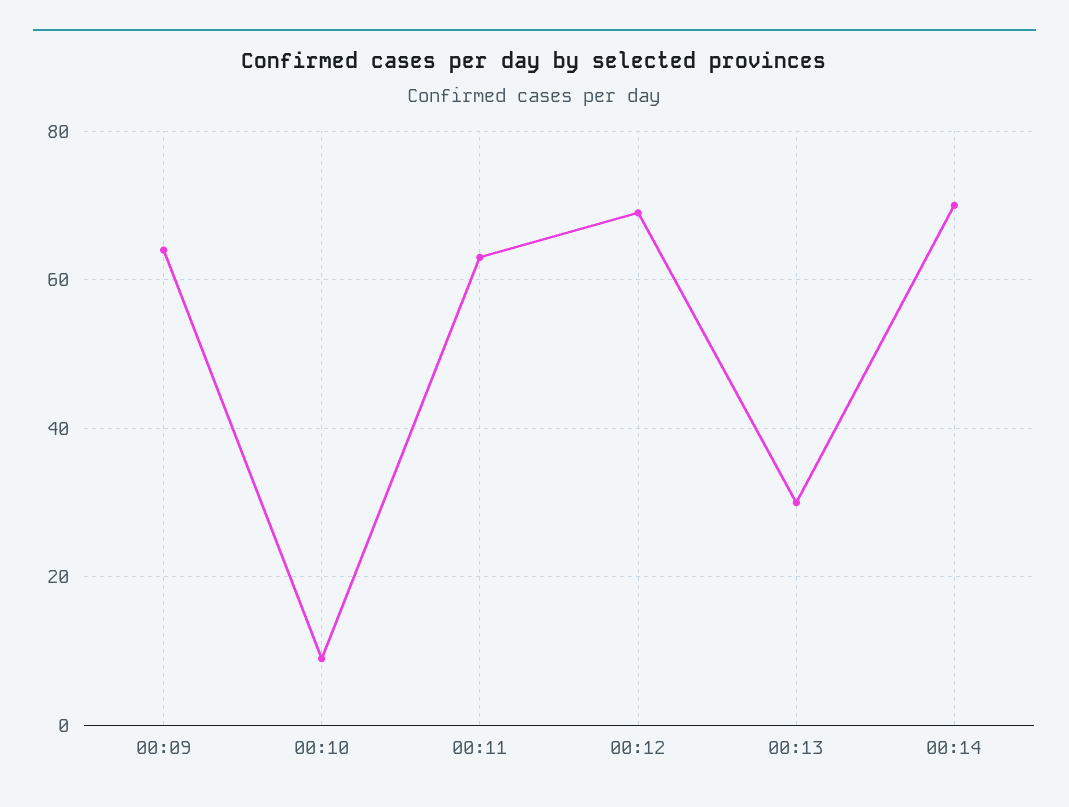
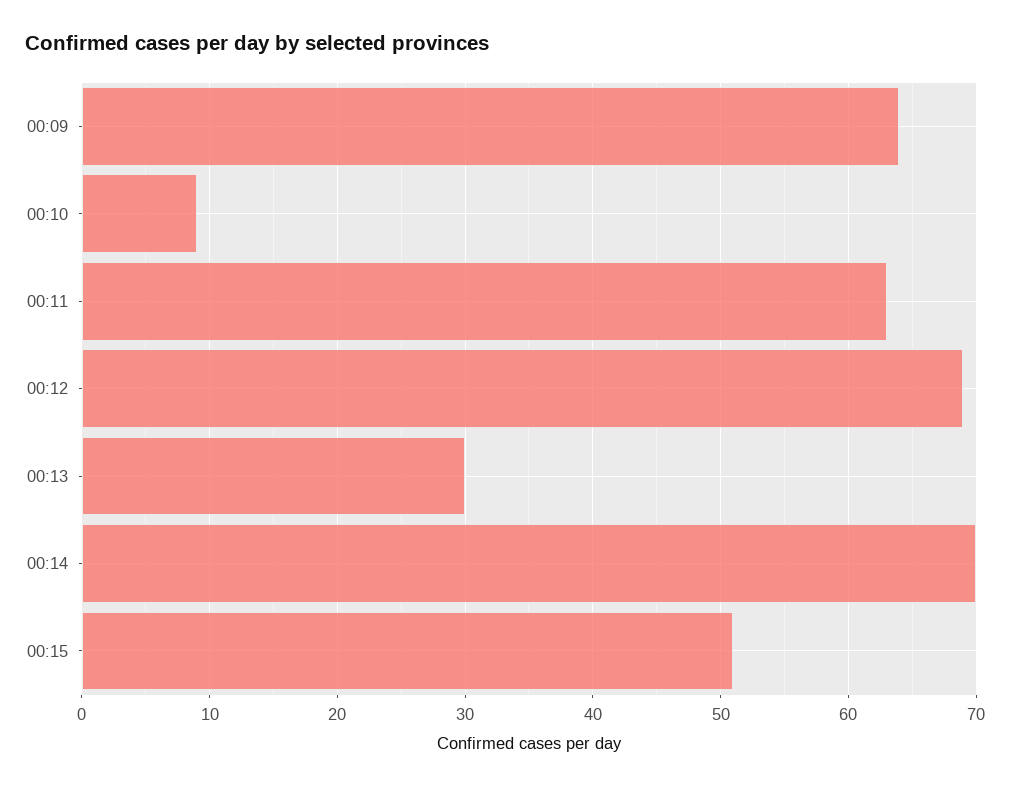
00:15: none -> 51

